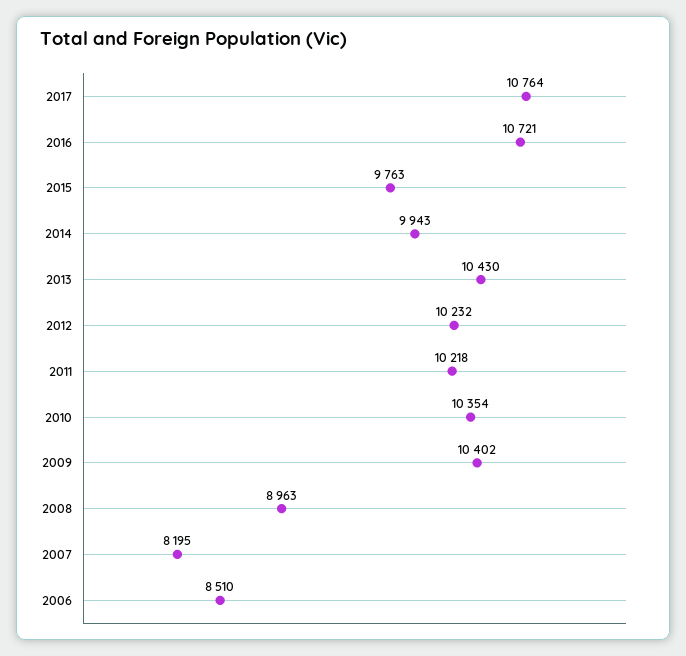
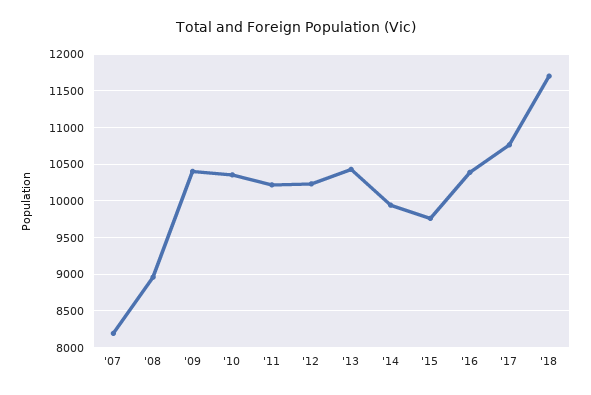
2016: 10721 -> 10400
2006: 8510 -> none
'18: none -> 11700

